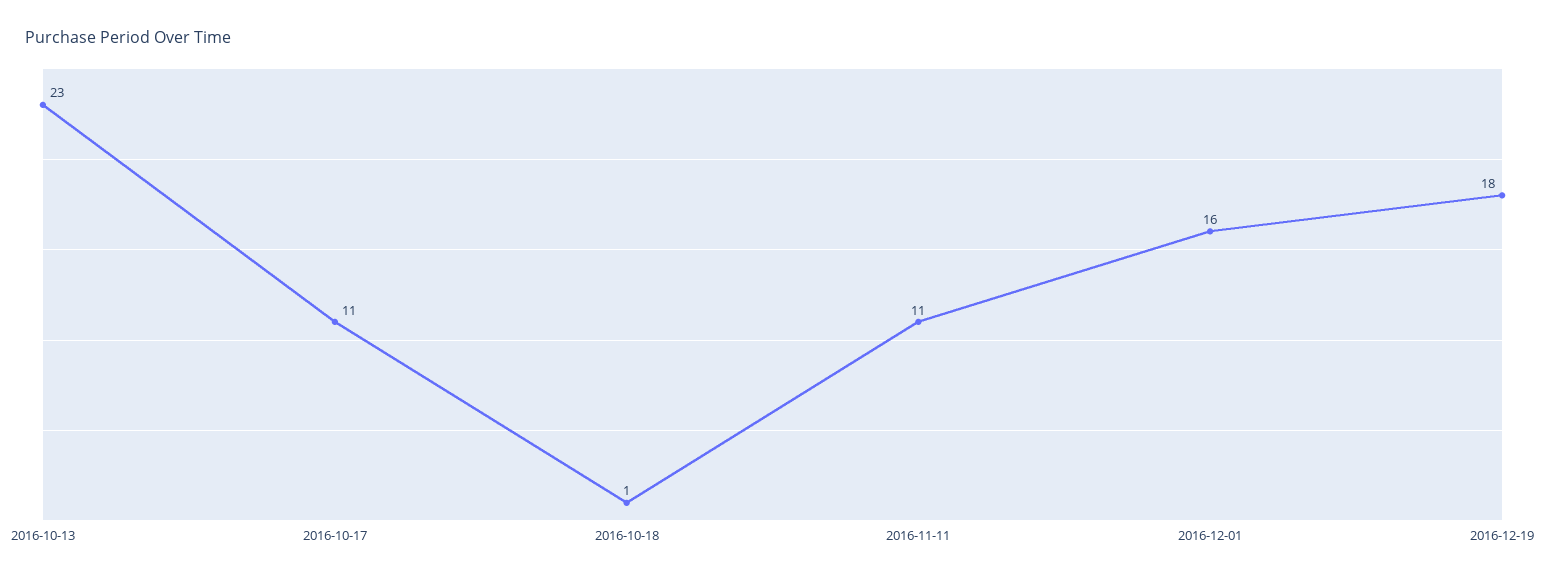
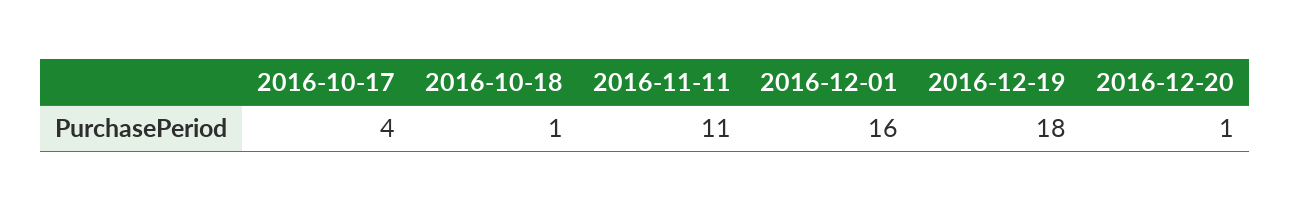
2016-10-13: 23 -> none
2016-10-17: 11 -> 4
2016-12-20: none -> 1

